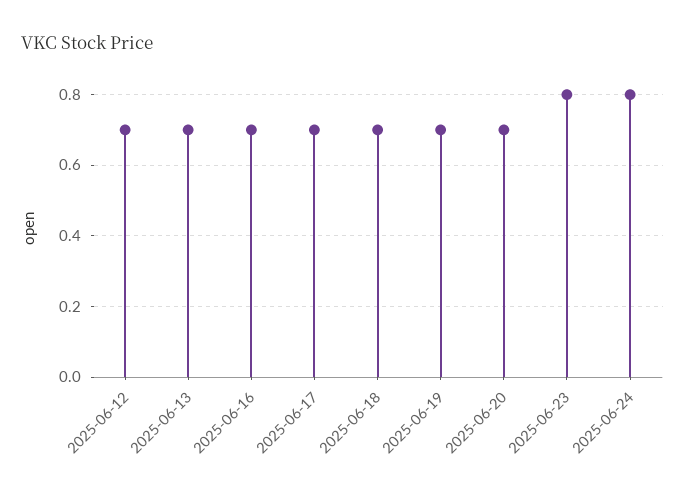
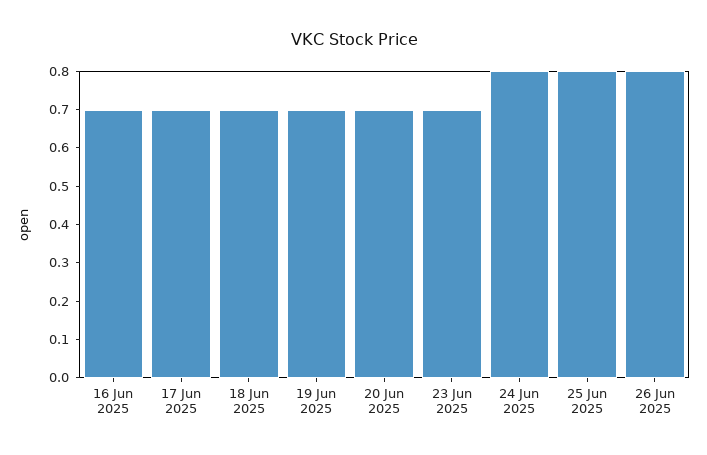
2025-06-12: 0.7 -> none
2025-06-13: 0.7 -> none
2025-06-23: 0.8 -> 0.7
25 Jun 2025: none -> 0.8
26 Jun 2025: none -> 0.8

